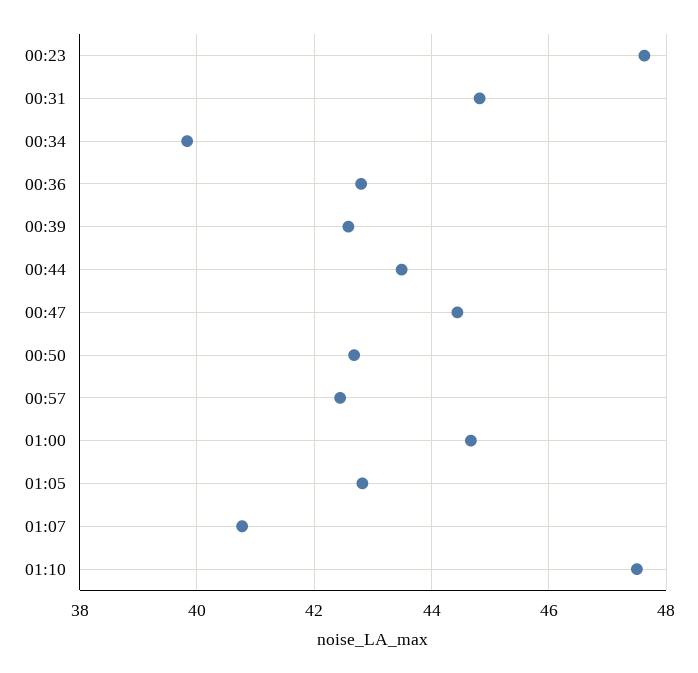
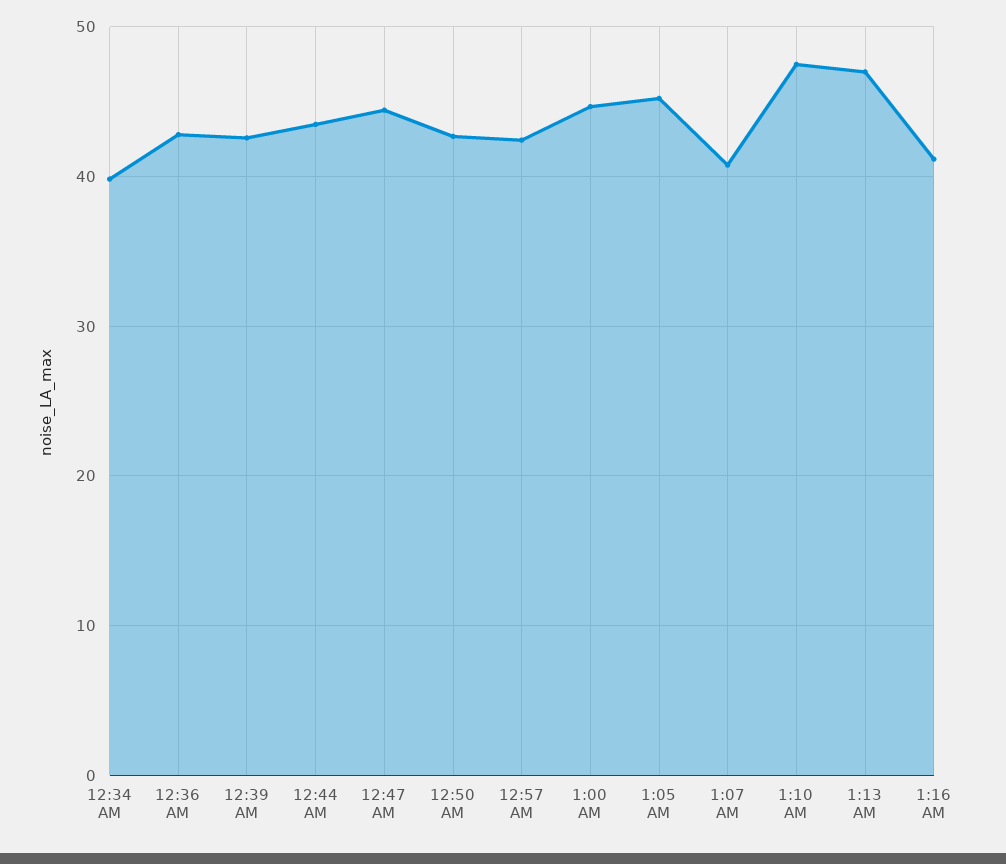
00:23: 47.6 -> none
00:31: 44.8 -> none
01:05: 42.8 -> 45
1:13 AM: none -> 47
1:16 AM: none -> 41

